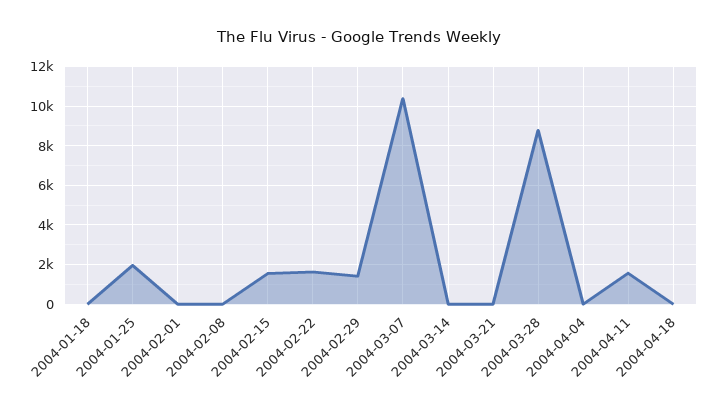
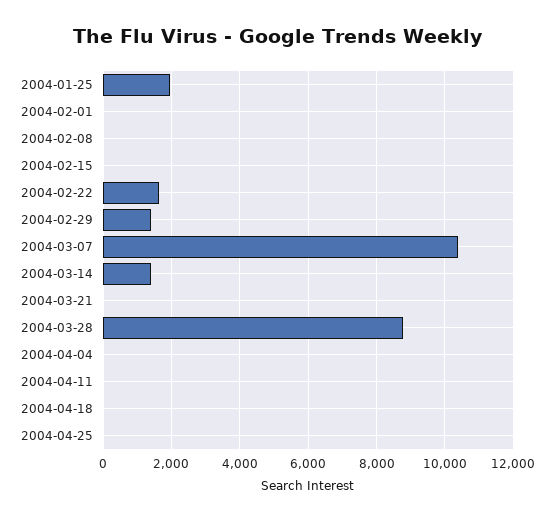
2004-01-18: 0 -> none
2004-02-15: 1500 -> 0
2004-03-14: 0 -> 1400
2004-04-11: 1500 -> 0
2004-04-25: none -> 0

